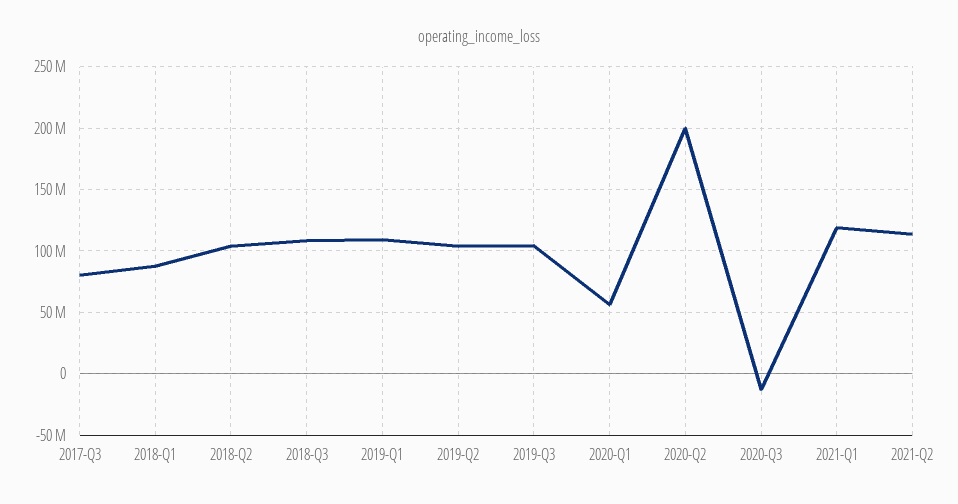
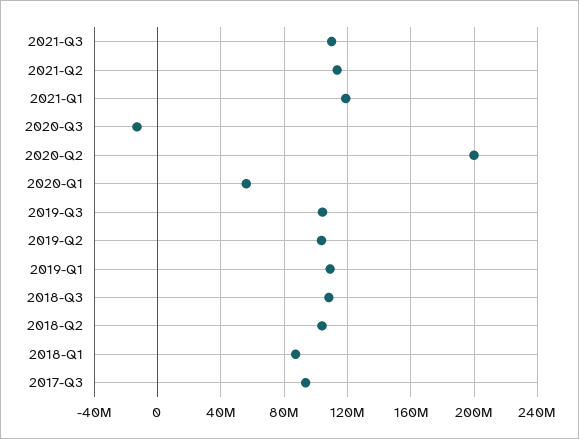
2017-Q3: 80000000 -> 95000000
2021-Q3: none -> 110000000

